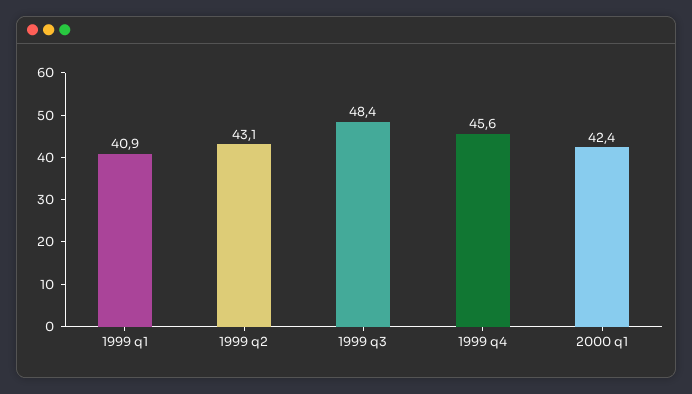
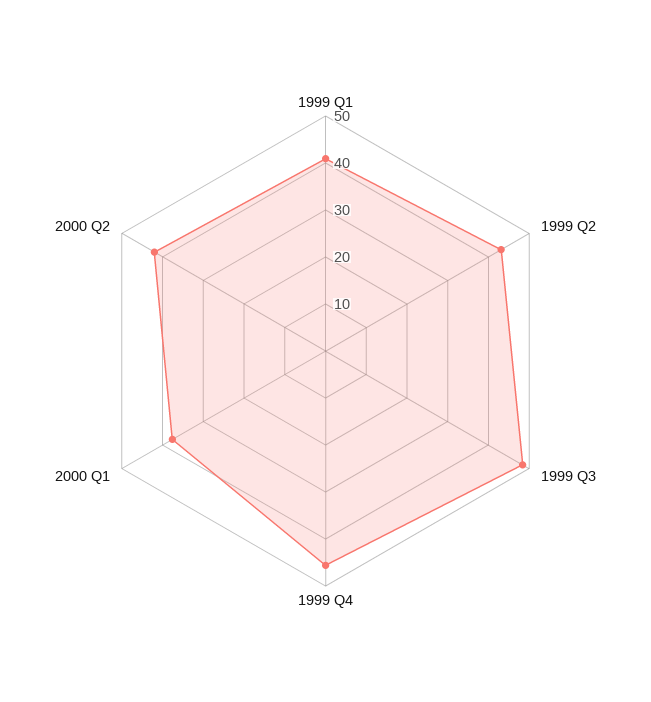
2000 q1: 42.4 -> 38
2000 Q2: none -> 42

